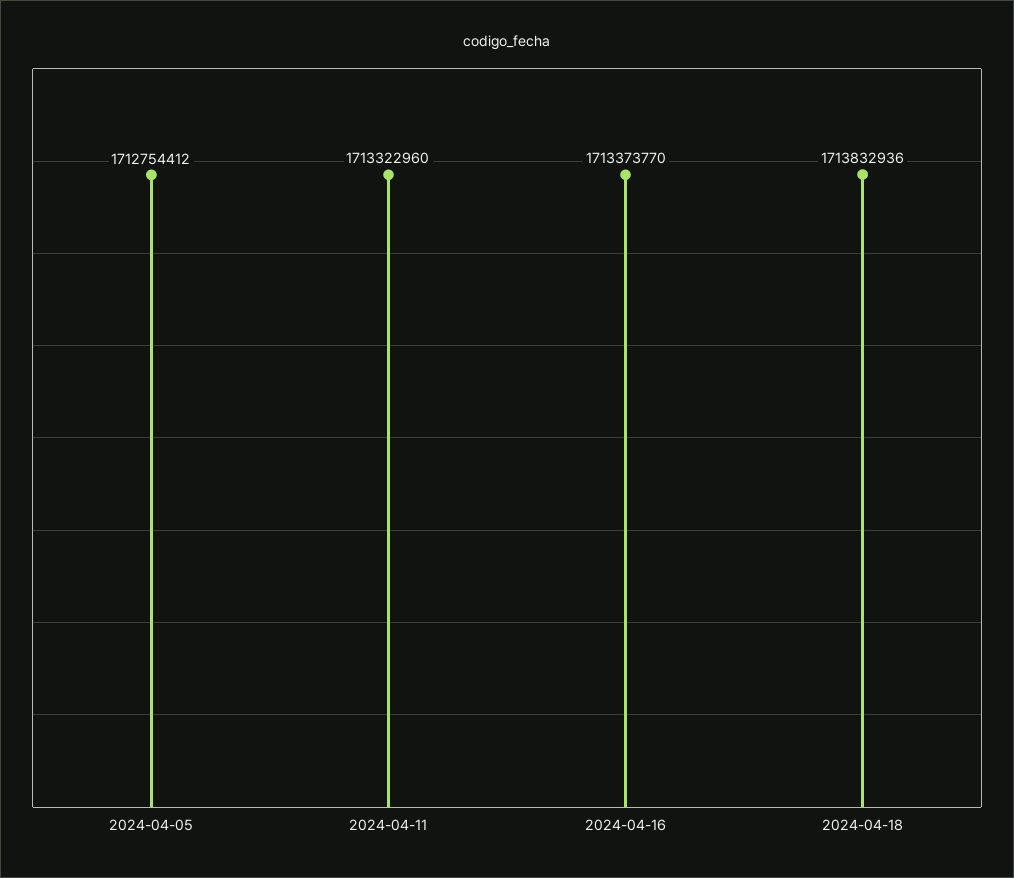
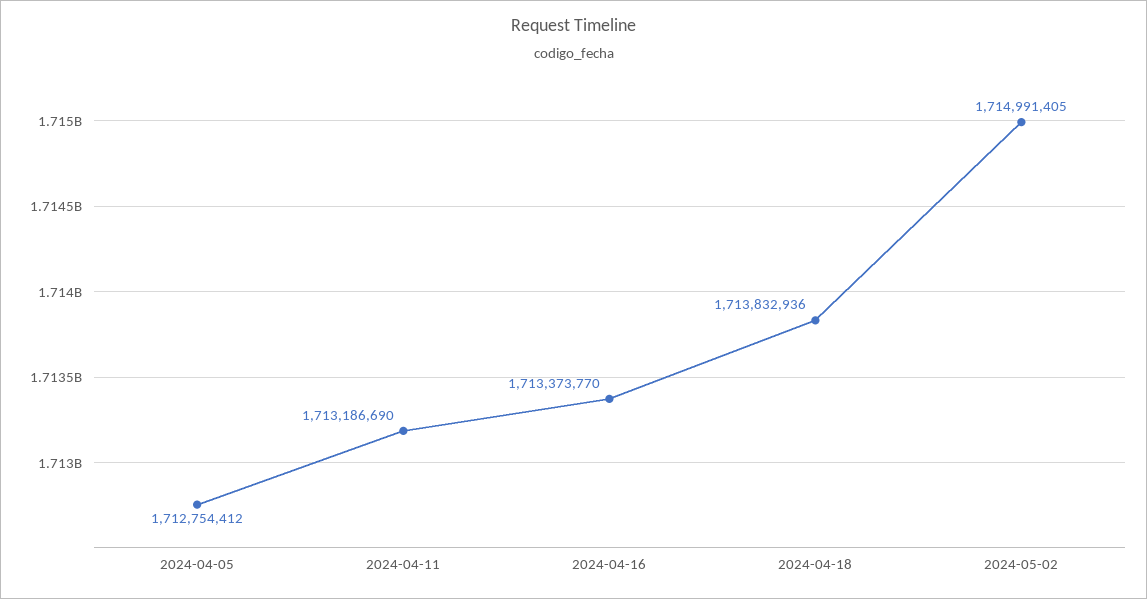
2024-04-11: 1713322960 -> 1713186690
2024-05-02: none -> 1714991405

